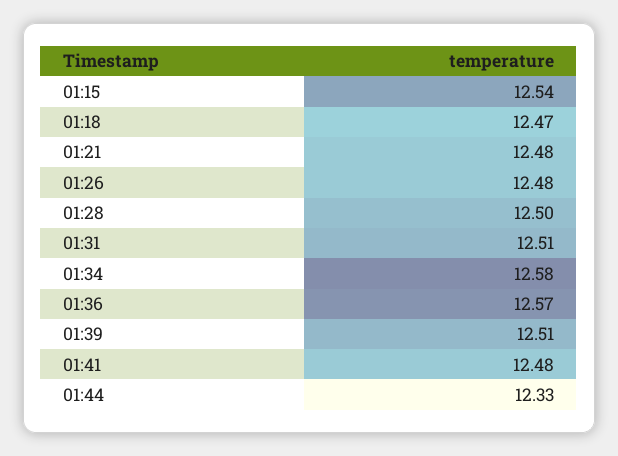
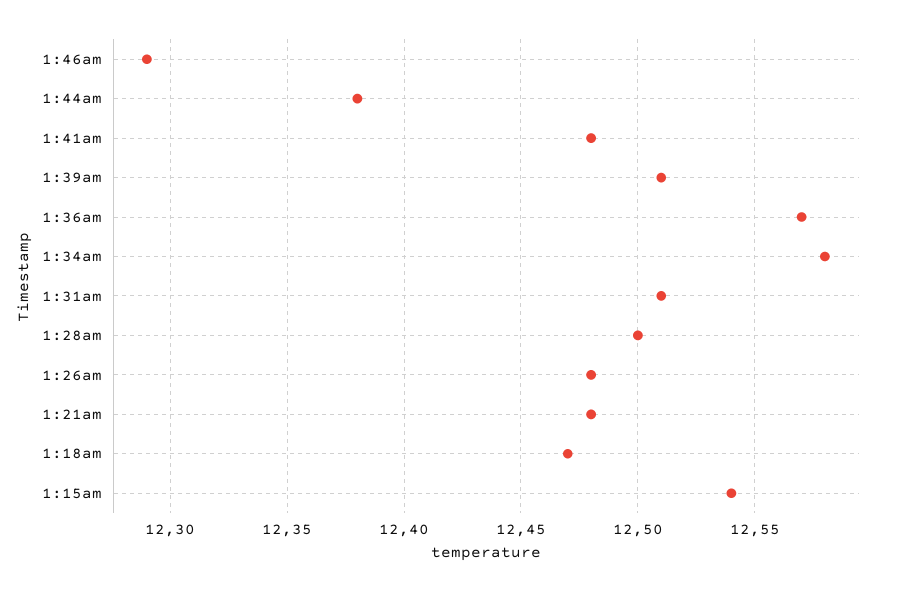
01:44: 12.33 -> 12.38
1:46am: none -> 12.29

